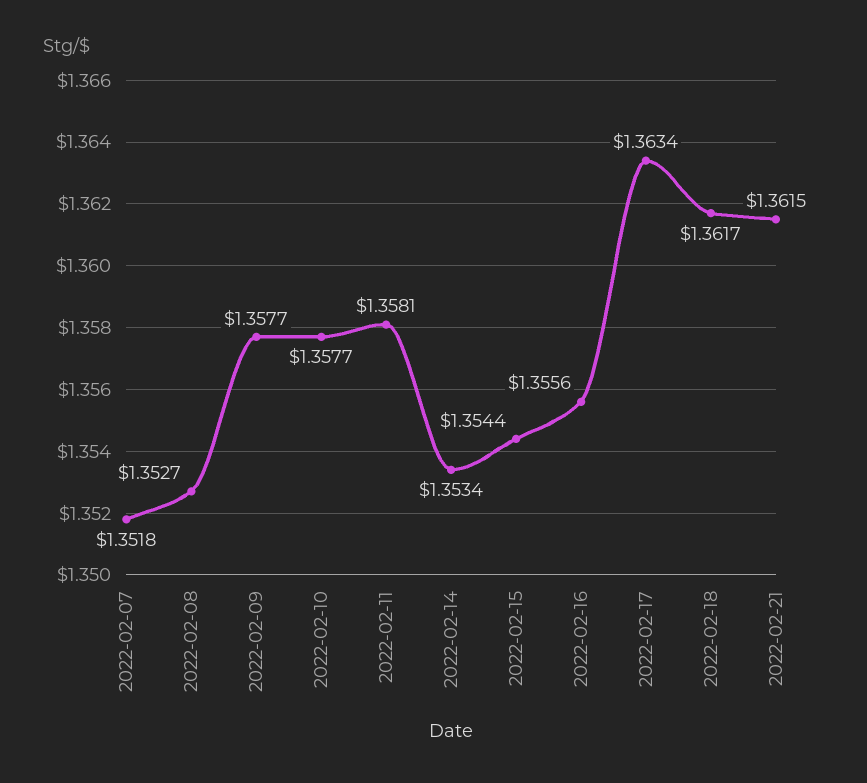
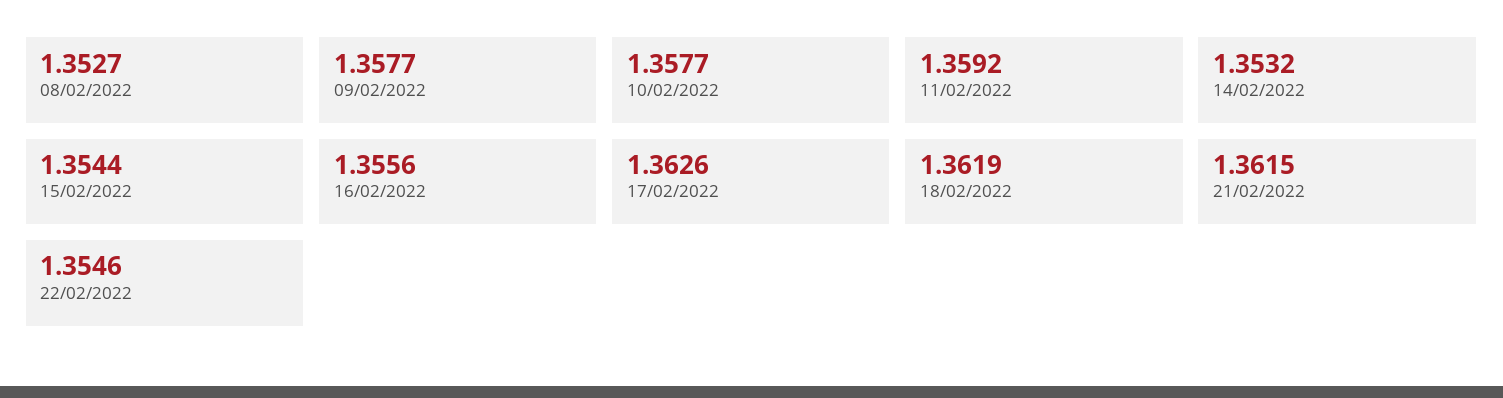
2022-02-07: 1.3518 -> none
2022-02-11: 1.3581 -> 1.3592
2022-02-14: 1.3534 -> 1.3532
2022-02-17: 1.3634 -> 1.3626
2022-02-18: 1.3617 -> 1.3619
22/02/2022: none -> 1.3546

